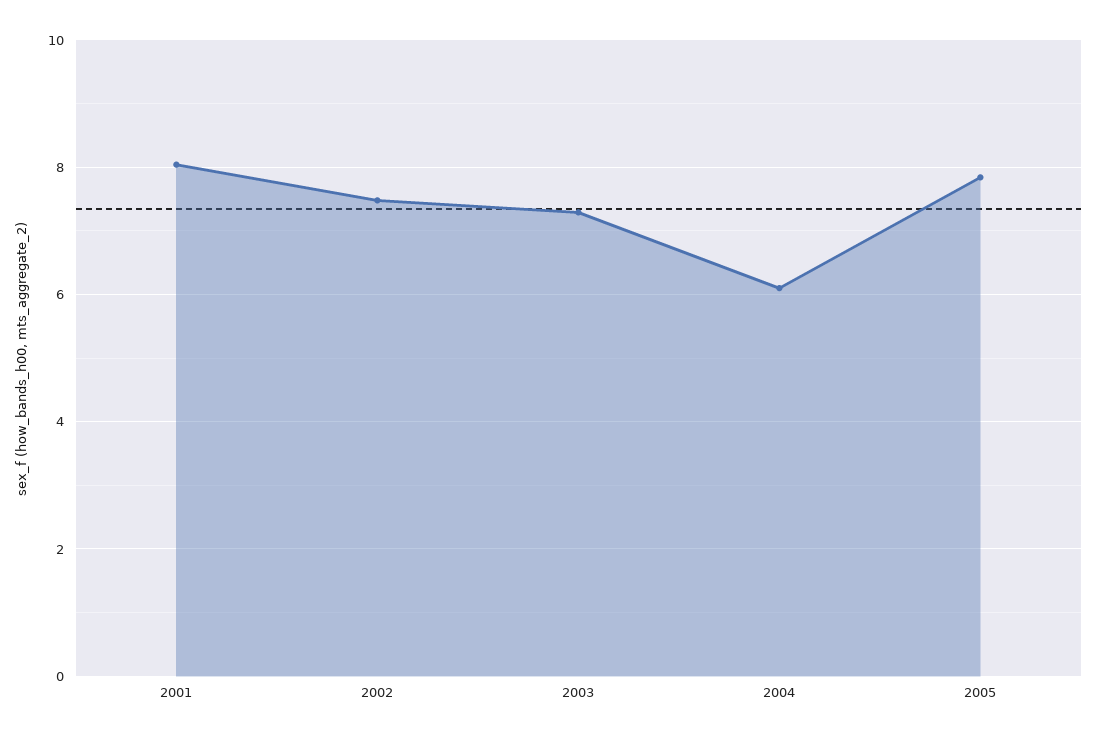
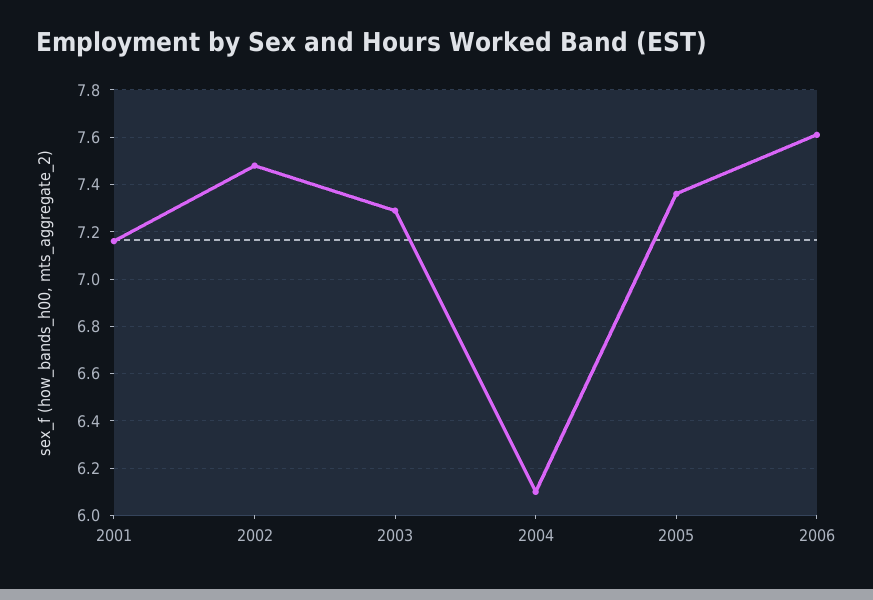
2001: 8 -> 7.15
2005: 7.8 -> 7.35
2006: none -> 7.6

